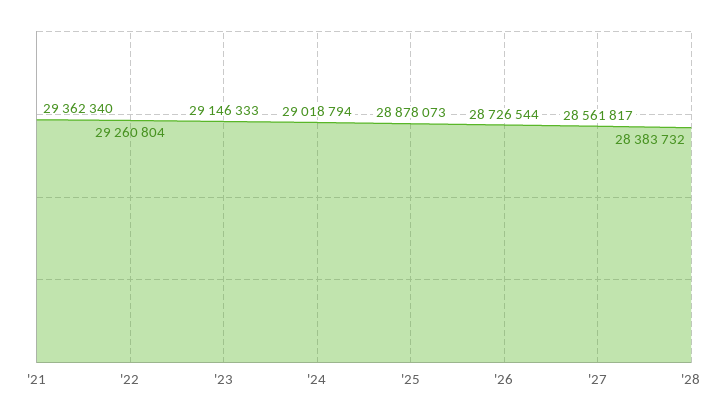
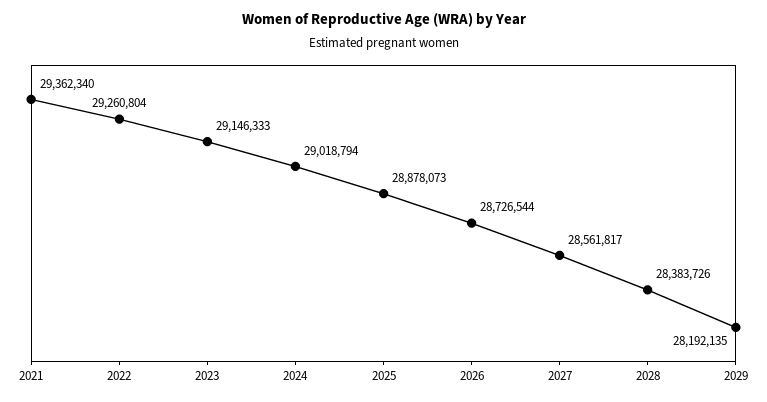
'28: 28383732 -> 28383726
2029: none -> 28192135

